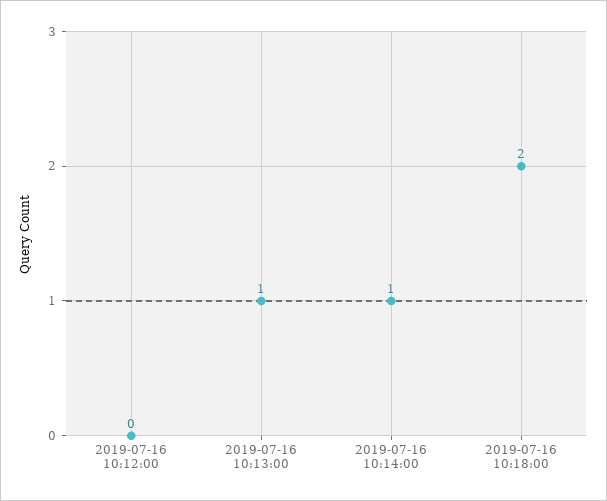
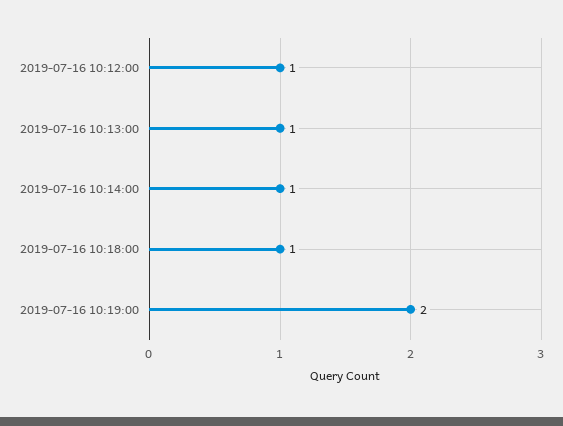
2019-07-16 10:12:00: 0 -> 1
2019-07-16 10:18:00: 2 -> 1
2019-07-16 10:19:00: none -> 2

